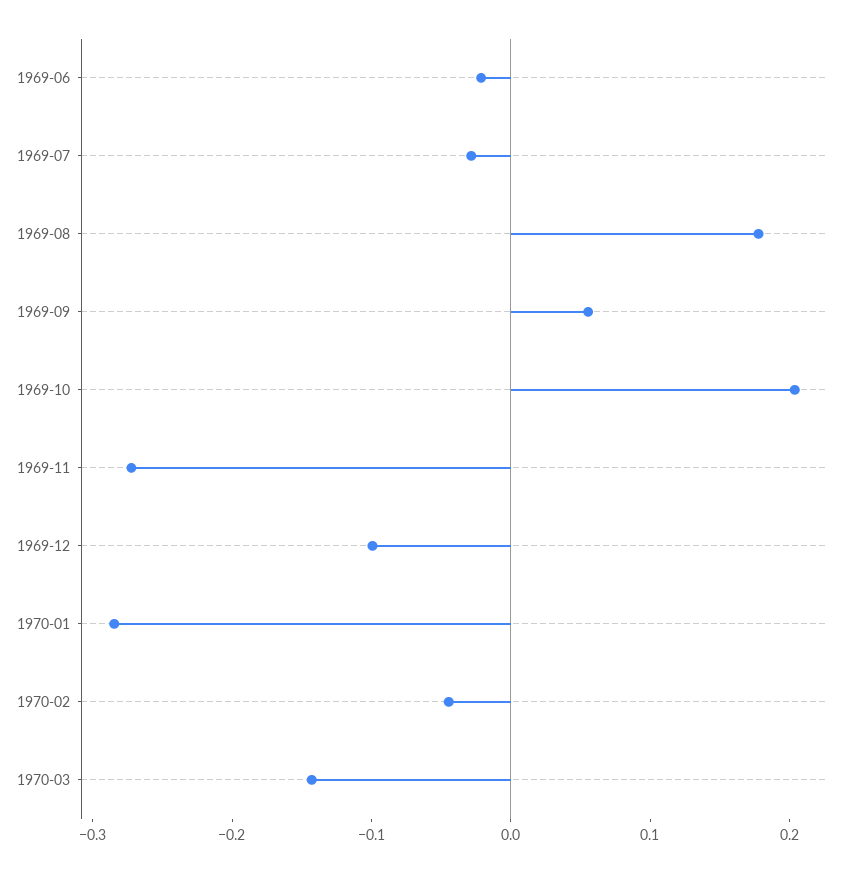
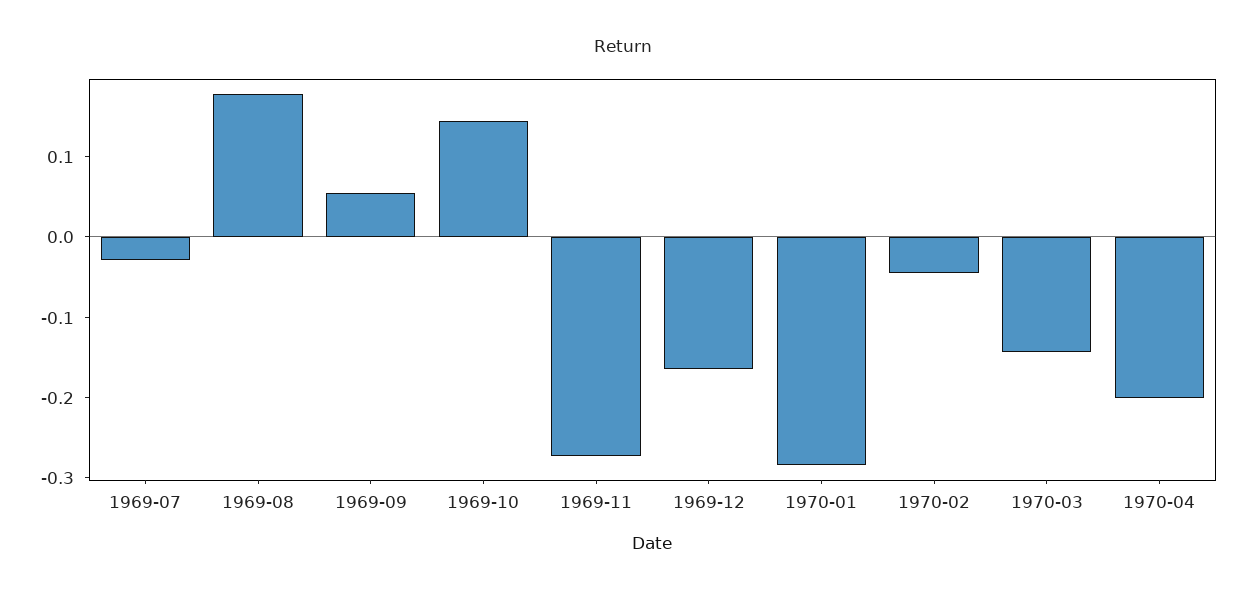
1969-06: -0.02 -> none
1969-10: 0.2 -> 0.14
1969-12: -0.1 -> -0.16
1970-04: none -> -0.2

